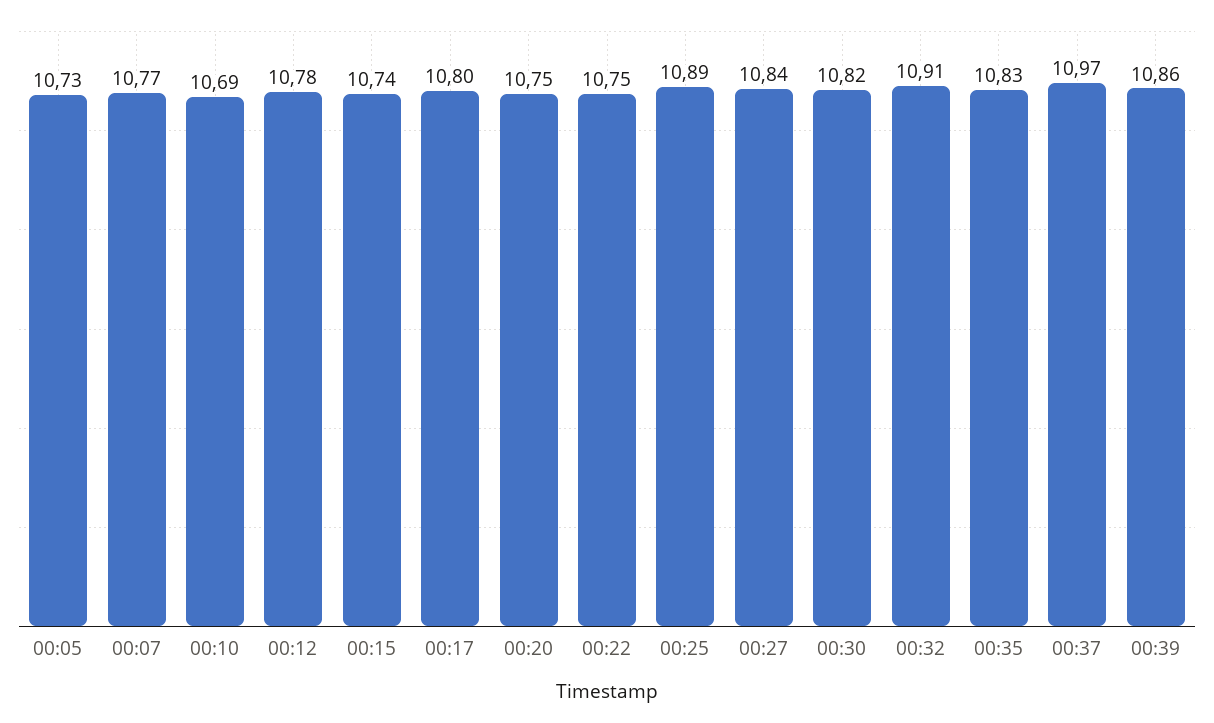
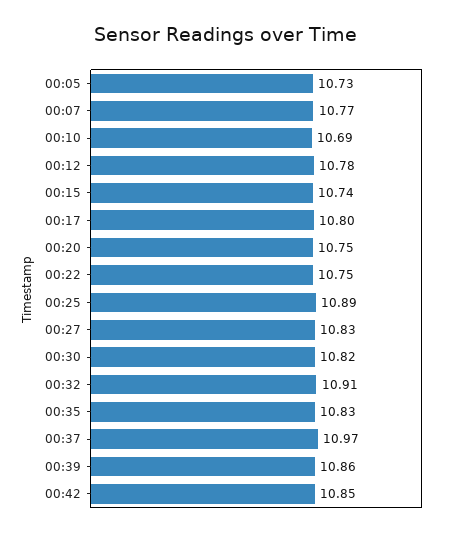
00:27: 10.84 -> 10.83
00:42: none -> 10.85

